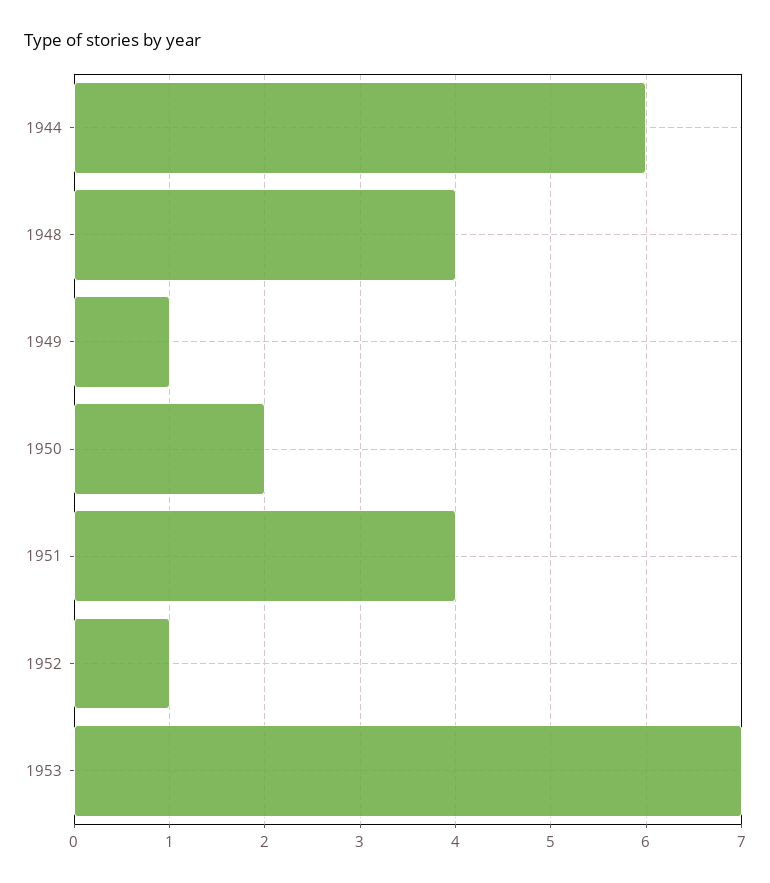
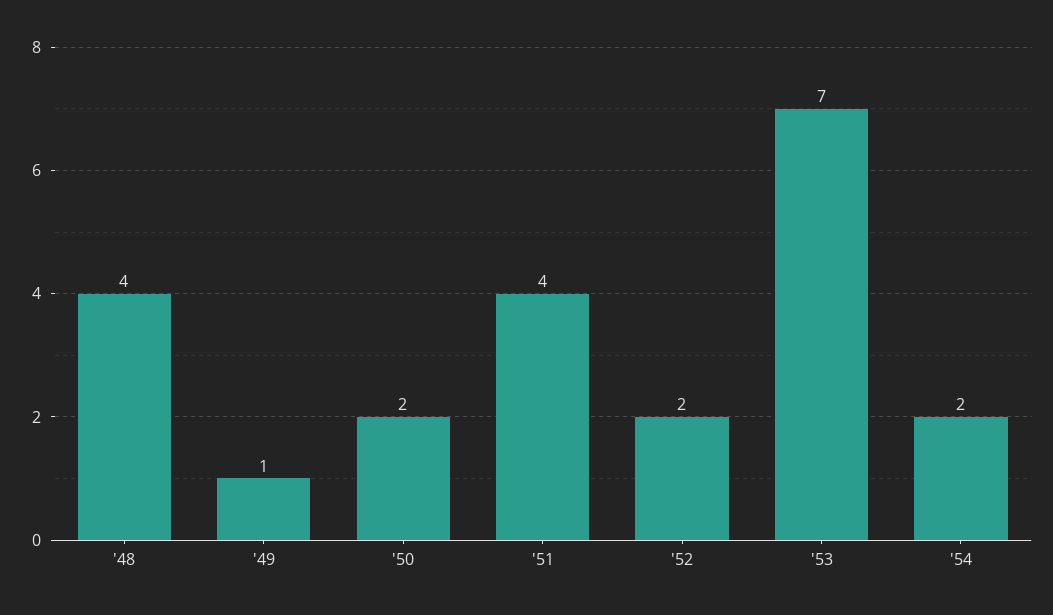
1944: 6 -> none
1952: 1 -> 2
'54: none -> 2

